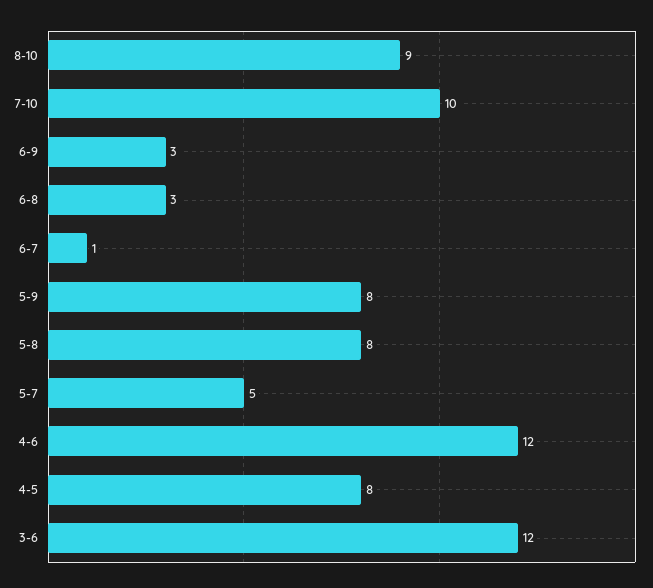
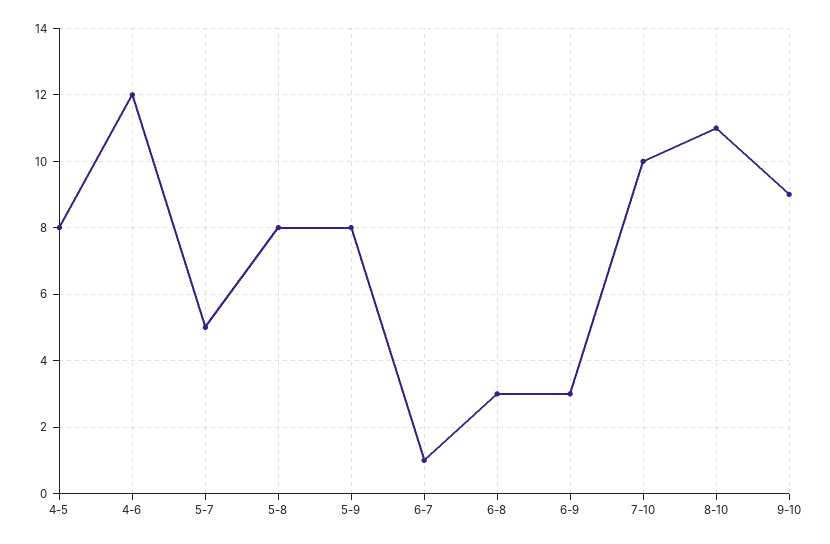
8-10: 9 -> 11
3-6: 12 -> none
9-10: none -> 9

